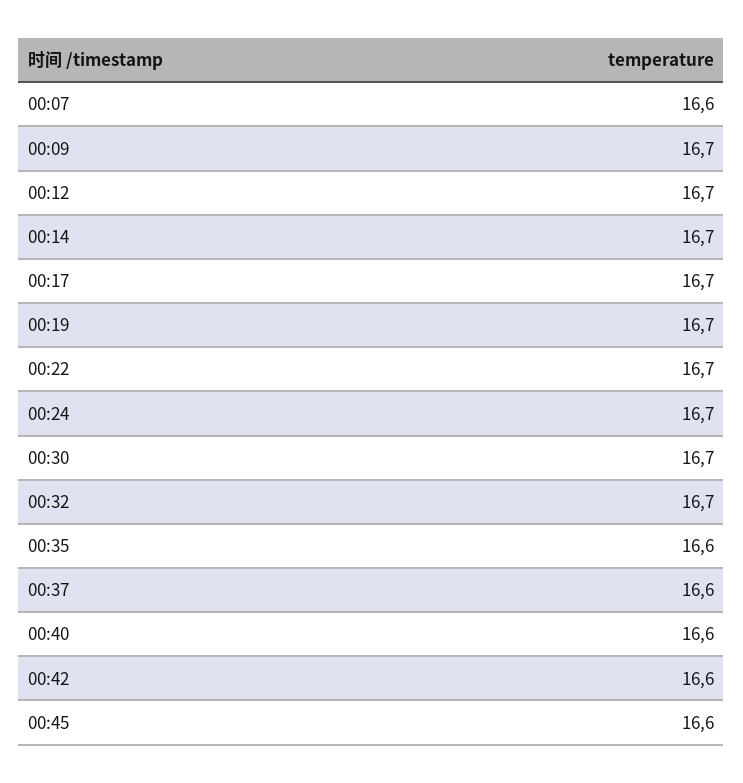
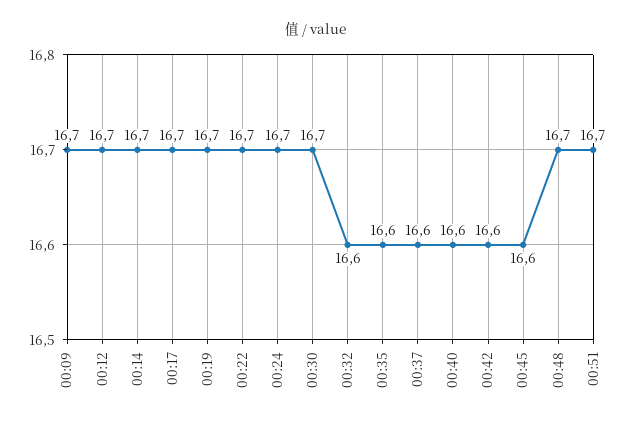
00:07: 16.6 -> none
00:32: 16.7 -> 16.6
00:48: none -> 16.7
00:51: none -> 16.7

